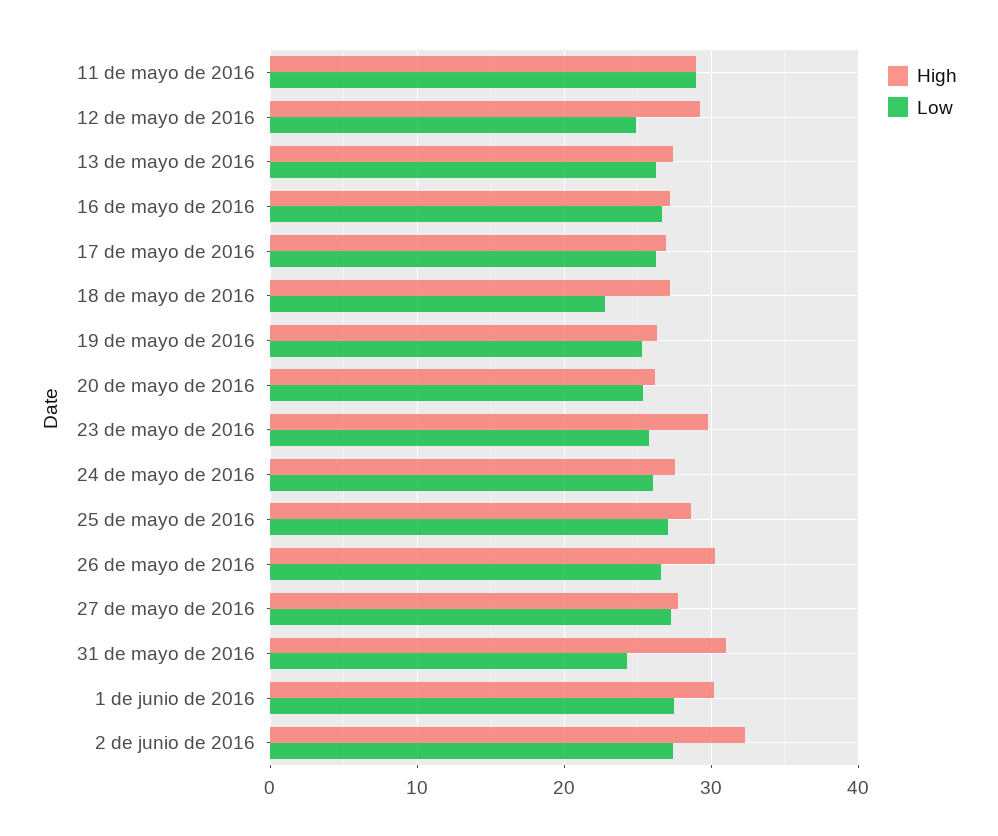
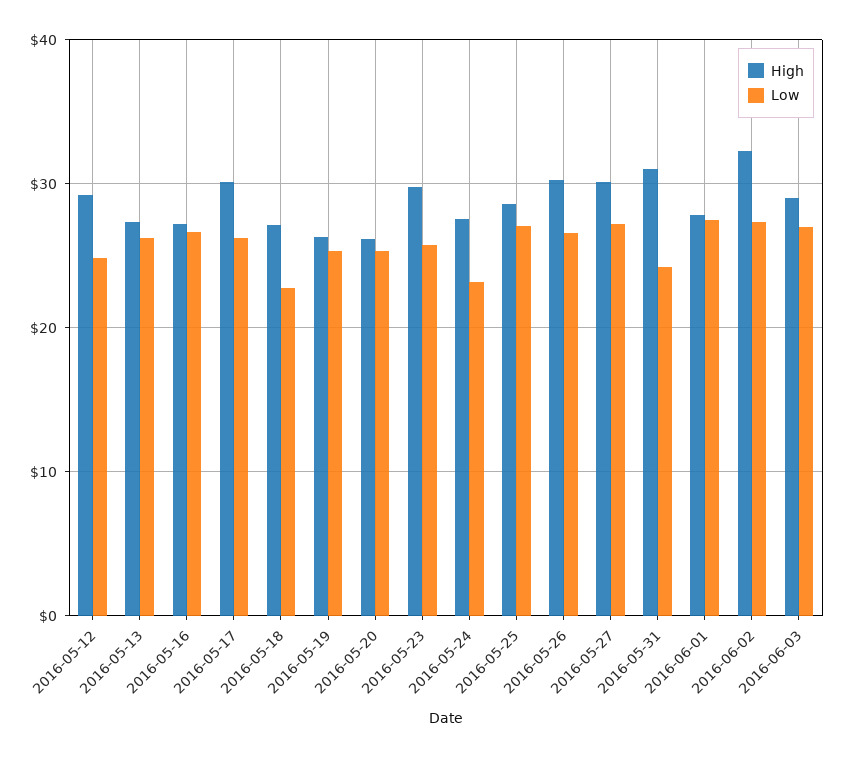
High, 11 de mayo de 2016: 29 -> none
Low, 11 de mayo de 2016: 29 -> none
High, 17 de mayo de 2016: 27 -> 30
Low, 24 de mayo de 2016: 26 -> 23
High, 27 de mayo de 2016: 28 -> 30
High, 1 de junio de 2016: 30 -> 28
High, 2016-06-03: none -> 29
Low, 2016-06-03: none -> 27

